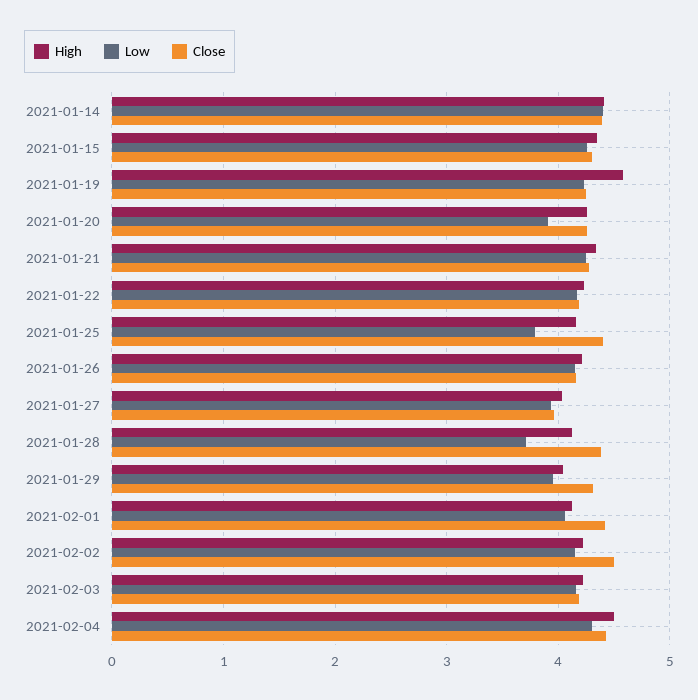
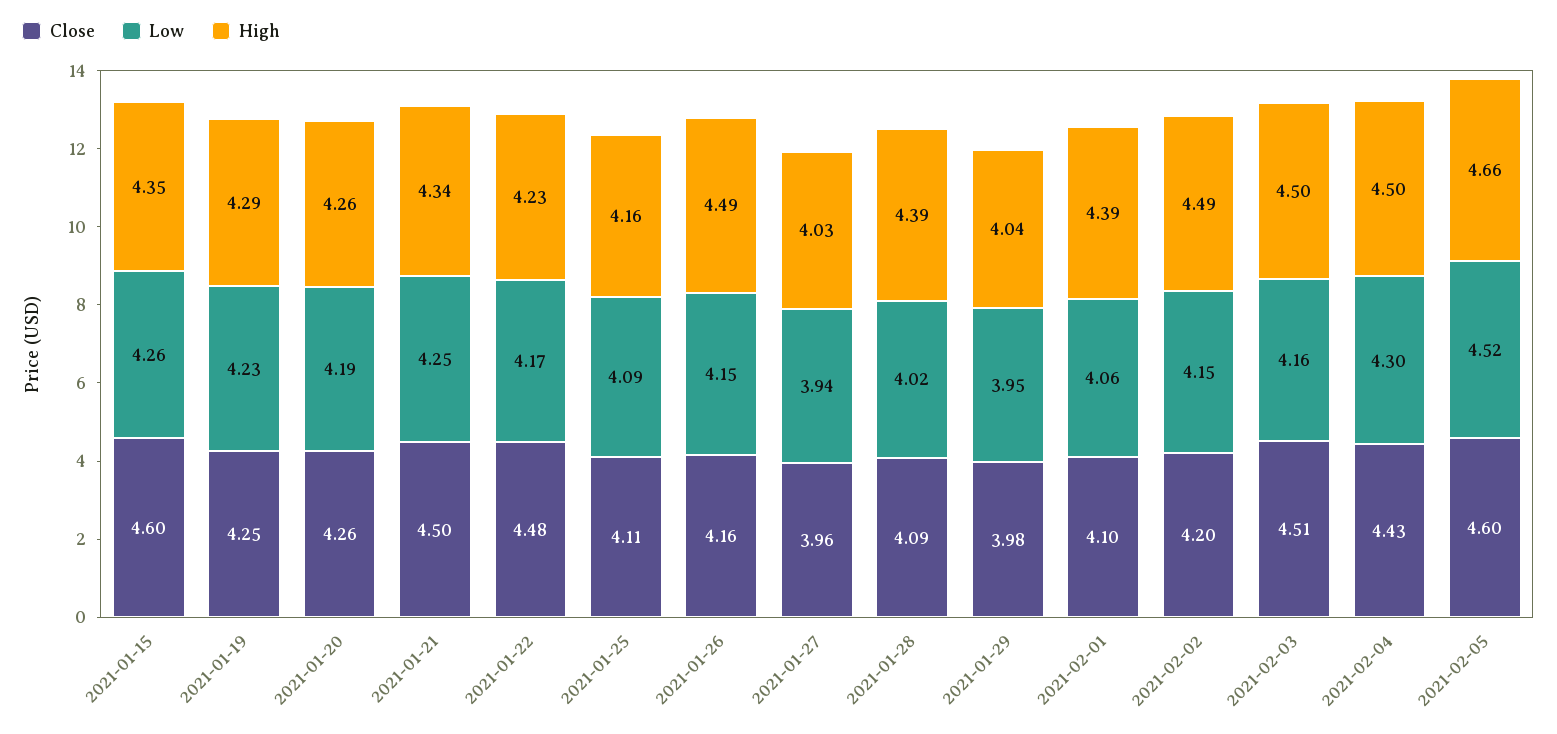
High, 2021-01-14: 4.4 -> none
Low, 2021-01-14: 4.4 -> none
Close, 2021-01-14: 4.4 -> none
Close, 2021-01-15: 4.3 -> 4.6
High, 2021-01-19: 4.6 -> 4.29
Low, 2021-01-20: 3.9 -> 4.19
Close, 2021-01-21: 4.3 -> 4.5
Close, 2021-01-22: 4.2 -> 4.48
Low, 2021-01-25: 3.8 -> 4.09
Close, 2021-01-25: 4.4 -> 4.11
High, 2021-01-26: 4.2 -> 4.49
High, 2021-01-28: 4.1 -> 4.39
Low, 2021-01-28: 3.7 -> 4.02
Close, 2021-01-28: 4.4 -> 4.09
Close, 2021-01-29: 4.3 -> 3.98
High, 2021-02-01: 4.1 -> 4.39
Close, 2021-02-01: 4.4 -> 4.1
High, 2021-02-02: 4.2 -> 4.49
Close, 2021-02-02: 4.5 -> 4.2
High, 2021-02-03: 4.2 -> 4.5
Close, 2021-02-03: 4.2 -> 4.51
Close, 2021-02-05: none -> 4.6
Low, 2021-02-05: none -> 4.52
High, 2021-02-05: none -> 4.66

